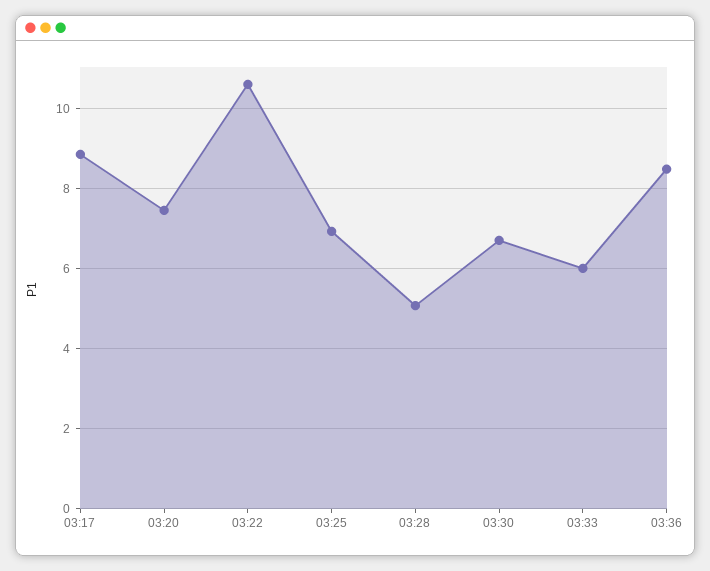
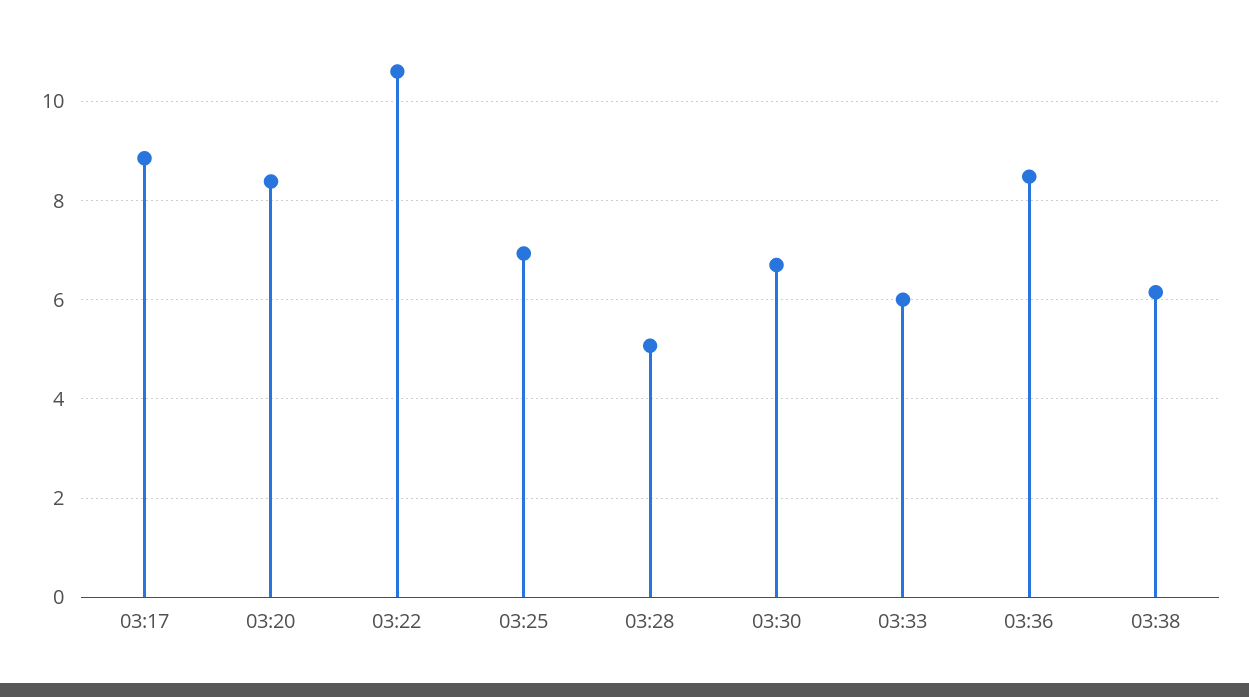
03:20: 7.4 -> 8.4
03:38: none -> 6.2

